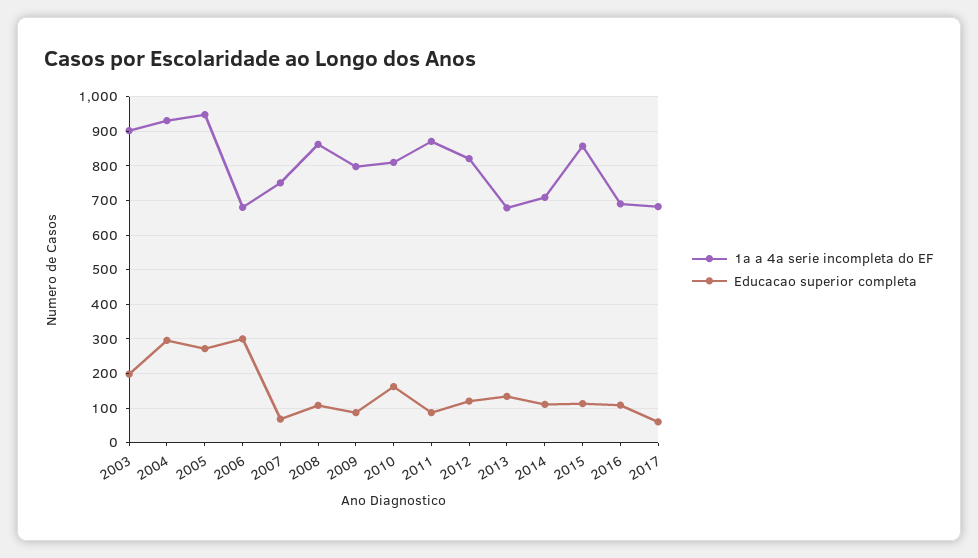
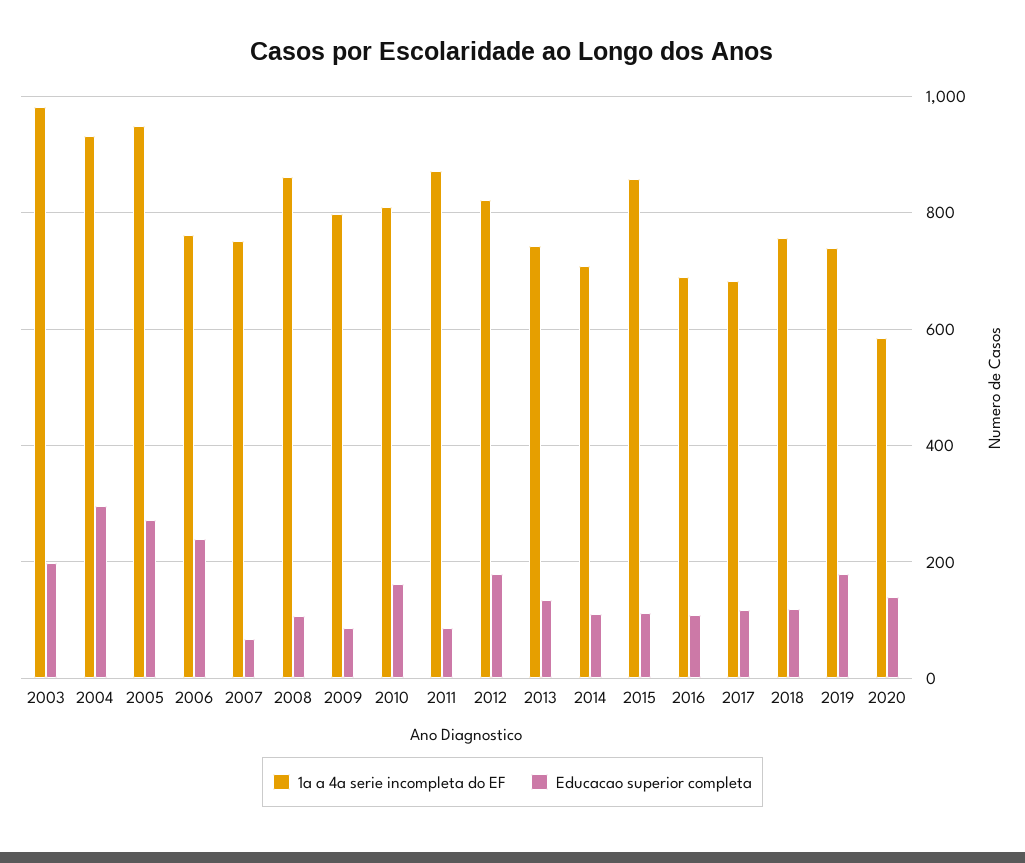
1a a 4a serie incompleta do EF, 2003: 900 -> 980
1a a 4a serie incompleta do EF, 2006: 680 -> 760
Educacao superior completa, 2006: 300 -> 240
Educacao superior completa, 2012: 120 -> 180
1a a 4a serie incompleta do EF, 2013: 680 -> 740
Educacao superior completa, 2017: 60 -> 120
1a a 4a serie incompleta do EF, 2018: none -> 760
Educacao superior completa, 2018: none -> 120
1a a 4a serie incompleta do EF, 2019: none -> 740
Educacao superior completa, 2019: none -> 180
1a a 4a serie incompleta do EF, 2020: none -> 580
Educacao superior completa, 2020: none -> 140

